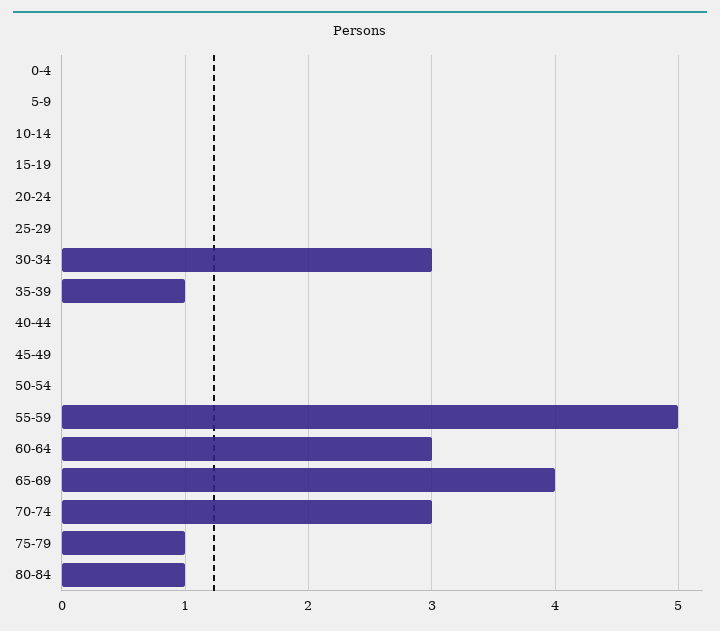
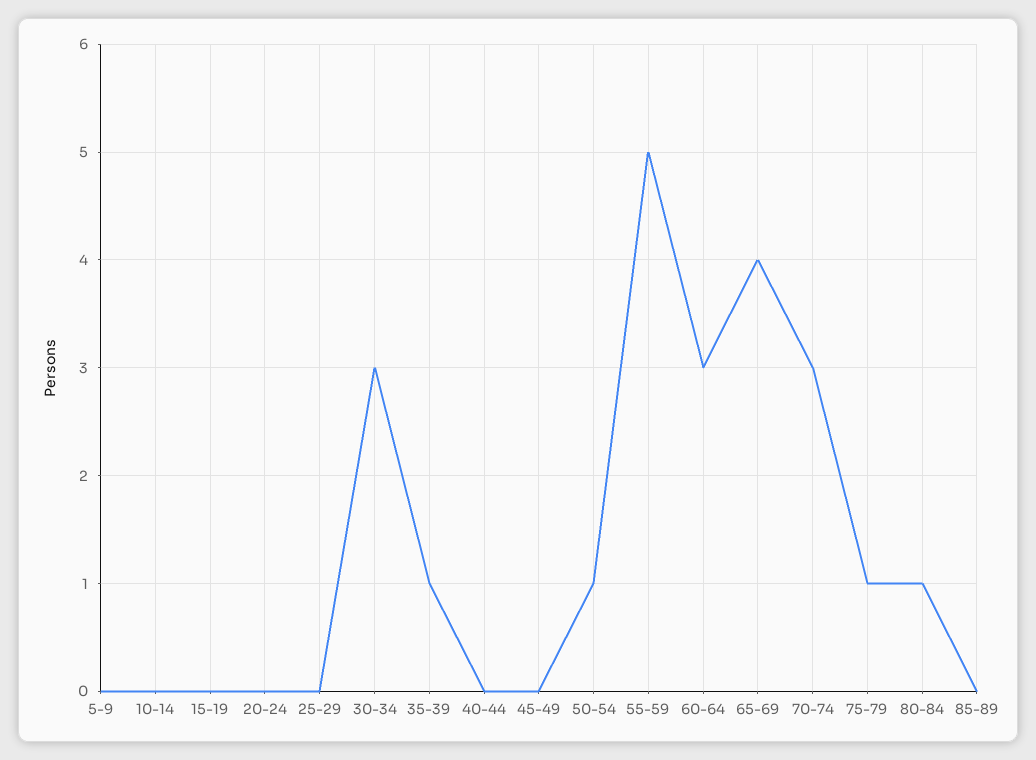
0-4: 0 -> none
50-54: 0 -> 1
85-89: none -> 0

